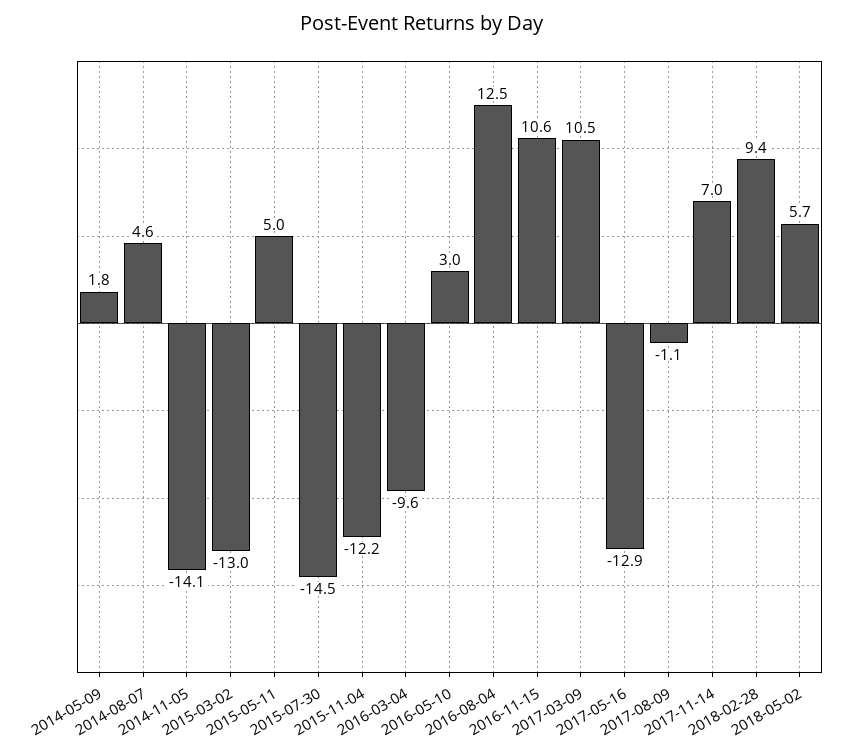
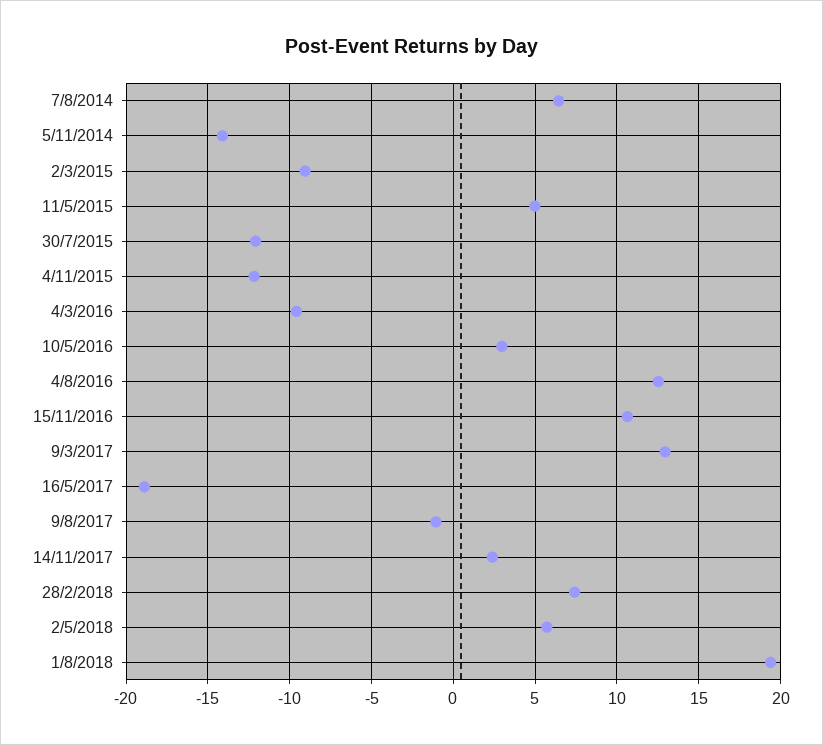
2014-05-09: 1.8 -> none
2014-08-07: 4.6 -> 6.5
2015-03-02: -13 -> -9
2015-07-30: -14.5 -> -12
2017-03-09: 10.5 -> 13
2017-05-16: -12.9 -> -19
2017-11-14: 7 -> 2.5
2018-02-28: 9.4 -> 7.5
1/8/2018: none -> 19.5

